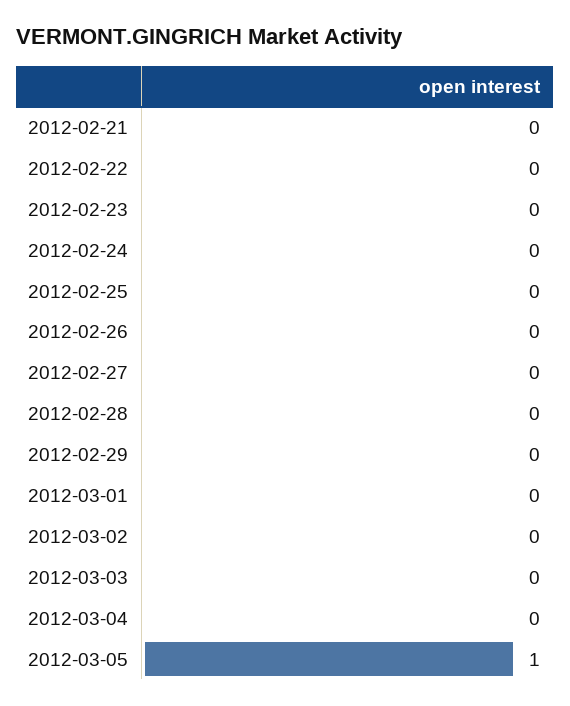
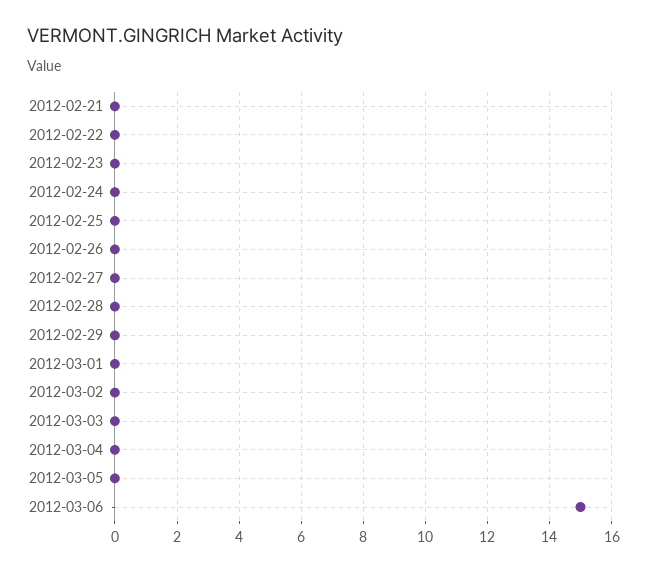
2012-03-05: 1 -> 0
2012-03-06: none -> 15

